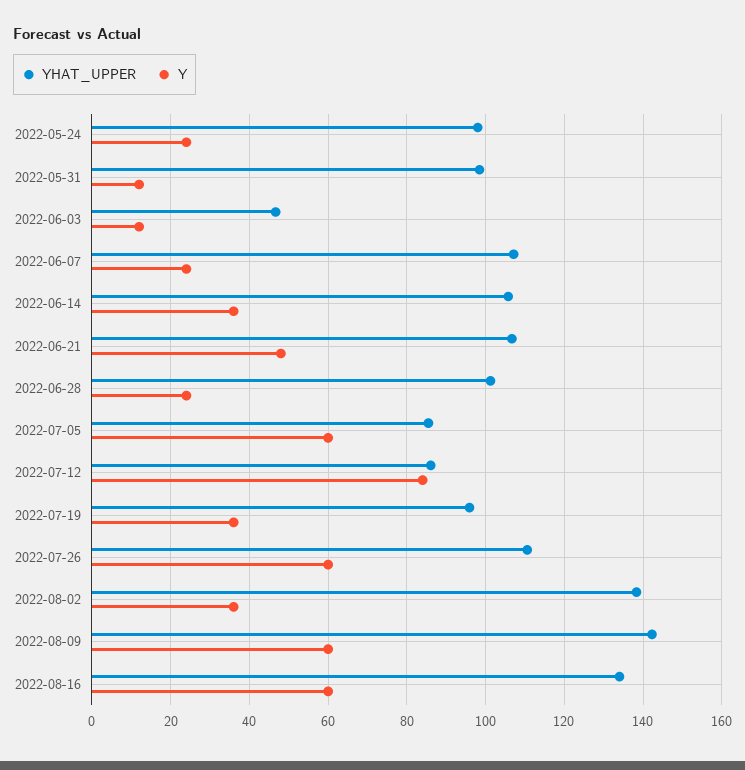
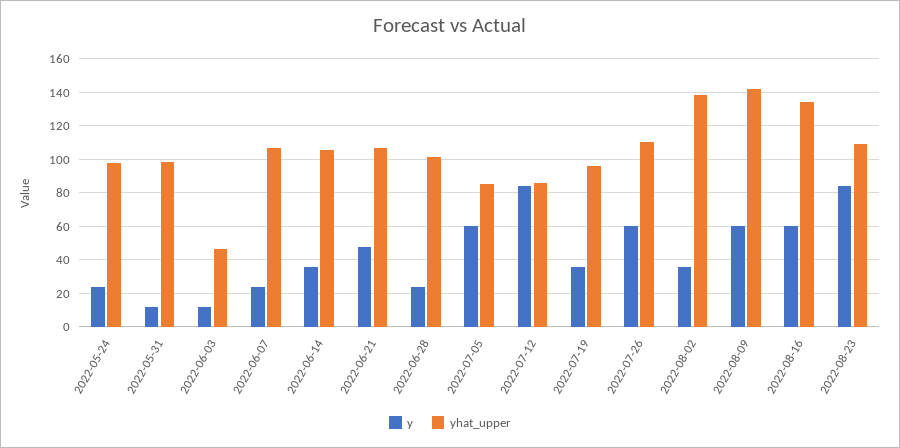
Y, 2022-08-23: none -> 85
YHAT_UPPER, 2022-08-23: none -> 110

